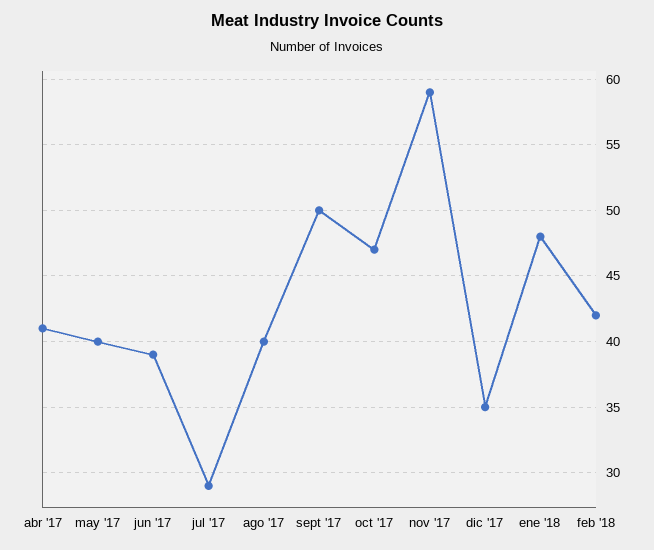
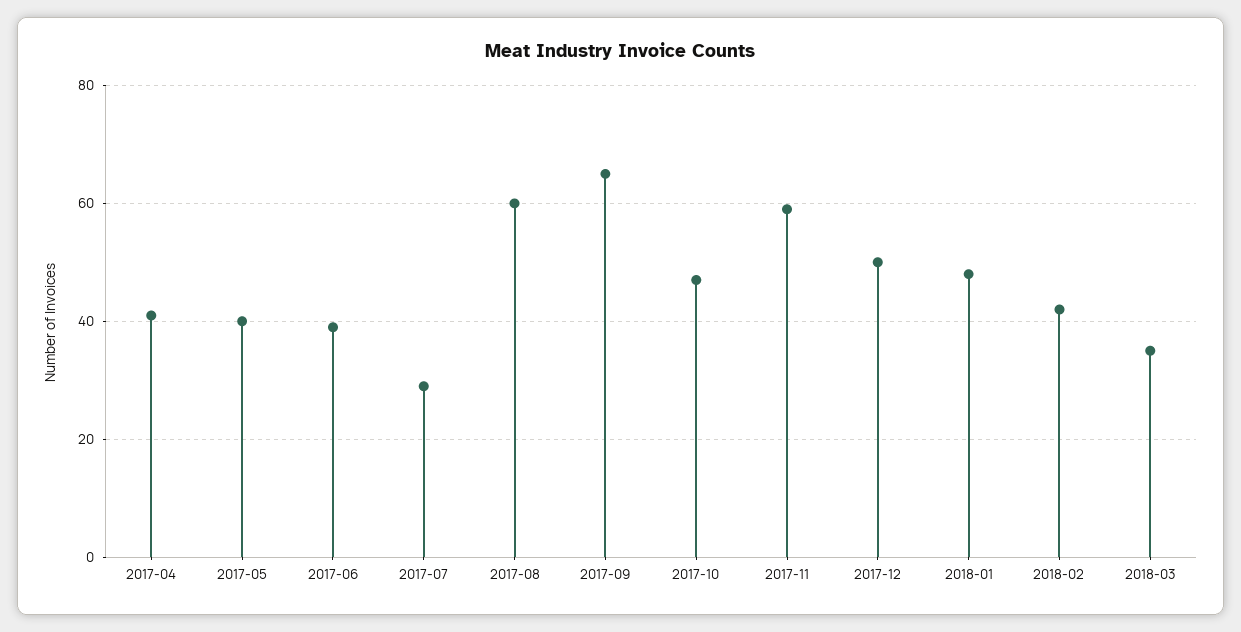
ago '17: 40 -> 60
sept '17: 50 -> 65
dic '17: 35 -> 50
2018-03: none -> 35

